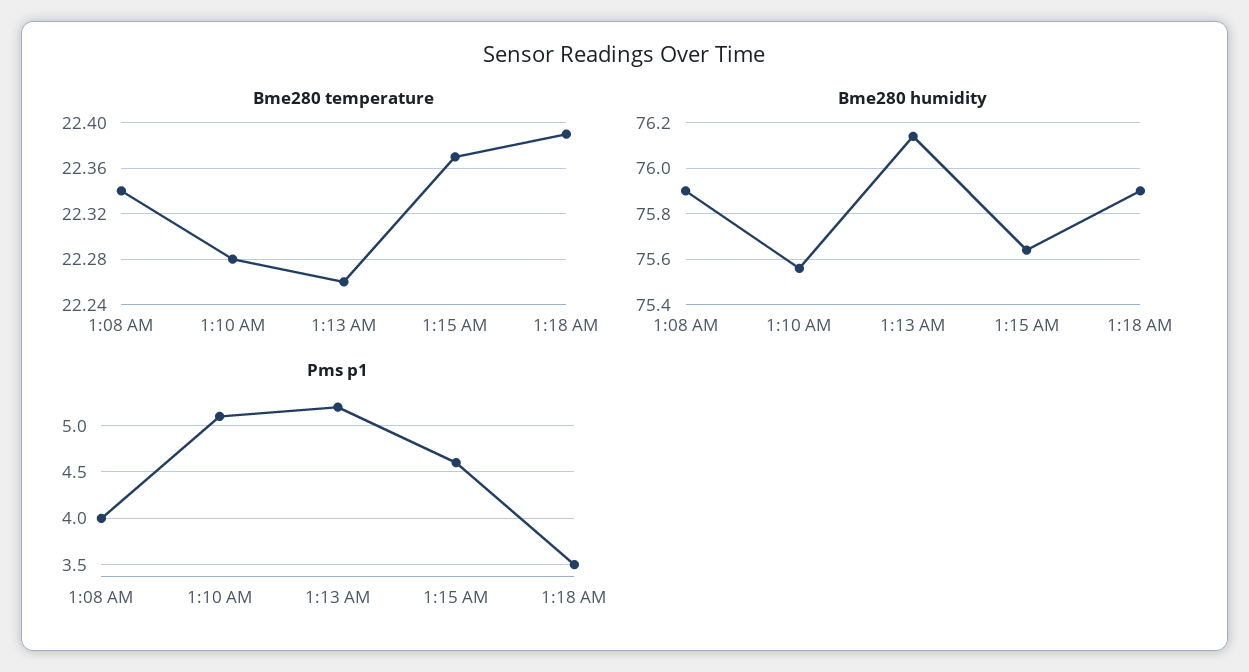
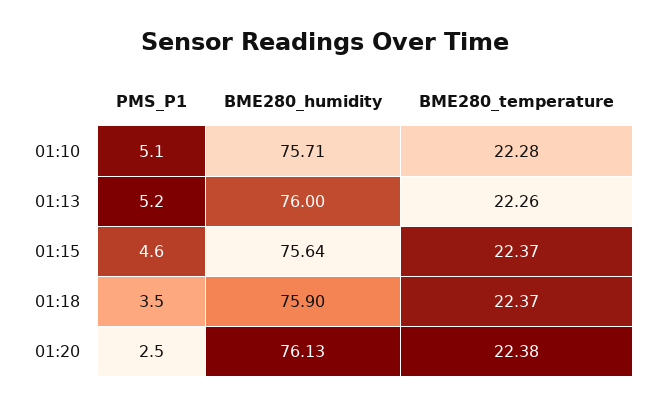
Bme280 temperature, 1:08 AM: 22.34 -> none
Bme280 temperature, 1:18 AM: 22.39 -> 22.37
Bme280 humidity, 1:08 AM: 75.9 -> none
Bme280 humidity, 1:10 AM: 75.55 -> 75.71
Bme280 humidity, 1:13 AM: 76.15 -> 76
Pms p1, 1:08 AM: 4 -> none
Pms p1, 01:20: none -> 2.5
Bme280 humidity, 01:20: none -> 76.13
Bme280 temperature, 01:20: none -> 22.38

